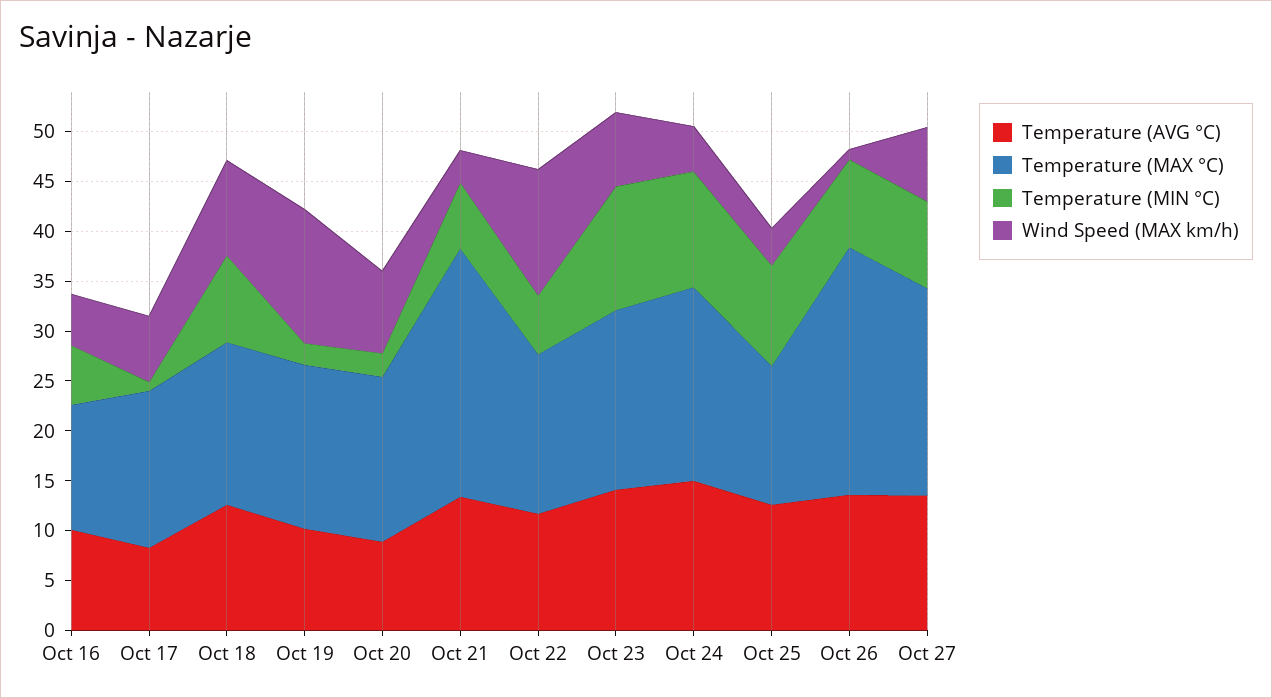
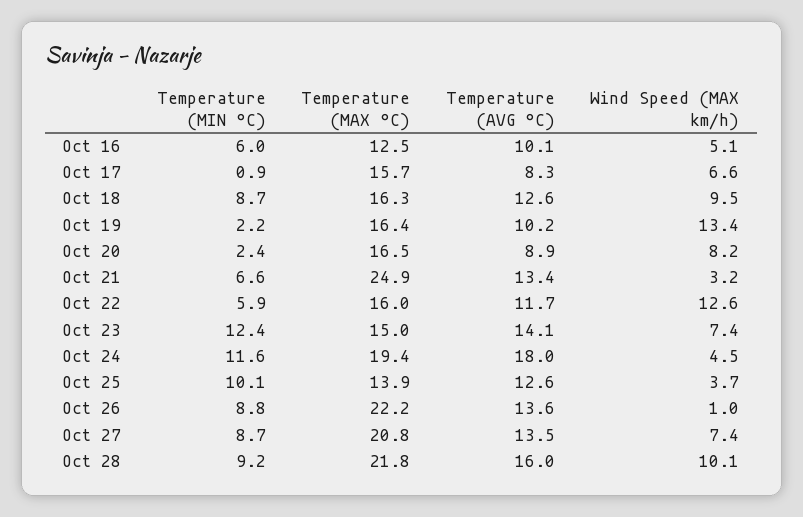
Temperature (MAX °C), Oct 23: 18 -> 15
Temperature (AVG °C), Oct 24: 15 -> 18
Temperature (MAX °C), Oct 26: 25 -> 22.2
Temperature (MIN °C), Oct 28: none -> 9.2
Temperature (MAX °C), Oct 28: none -> 21.8
Temperature (AVG °C), Oct 28: none -> 16
Wind Speed (MAX km/h), Oct 28: none -> 10.1

